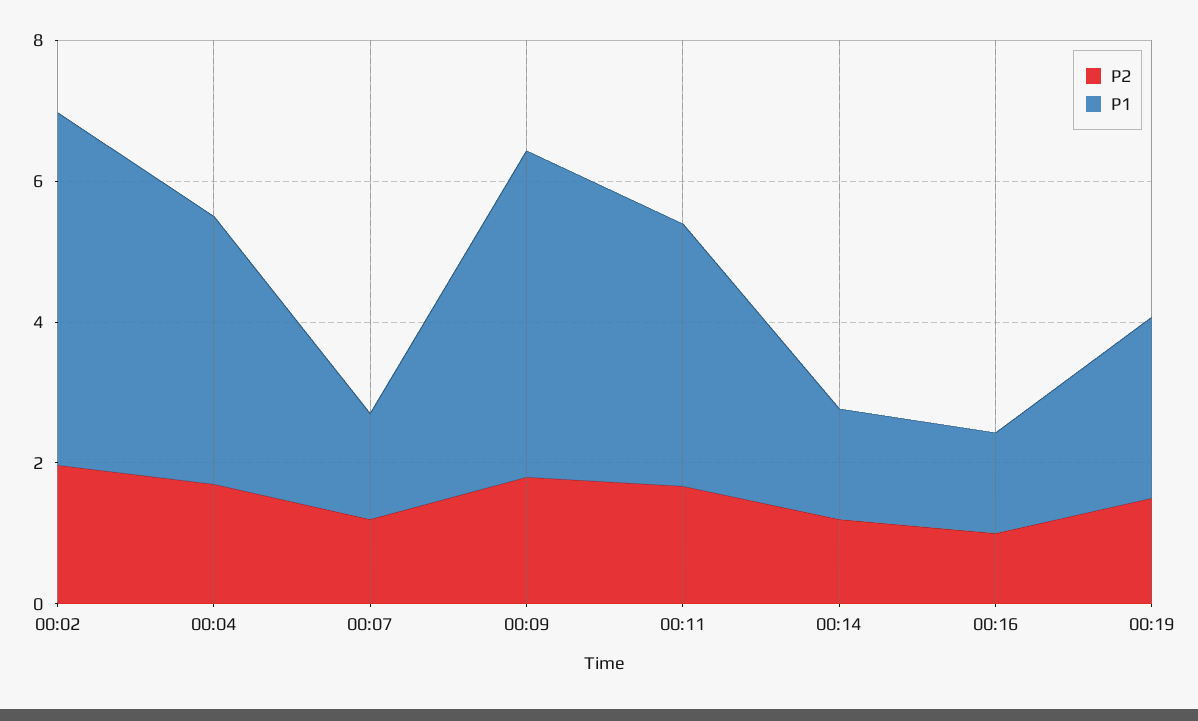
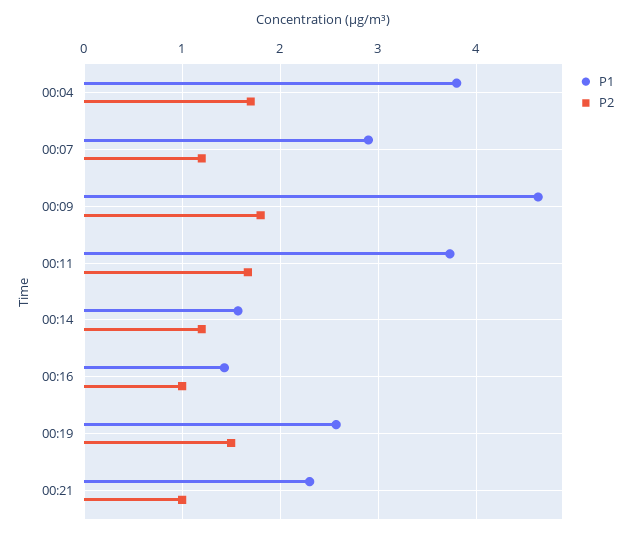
P2, 00:02: 2 -> none
P1, 00:02: 5 -> none
P1, 00:07: 1.5 -> 2.9
P1, 00:21: none -> 2.3
P2, 00:21: none -> 1

